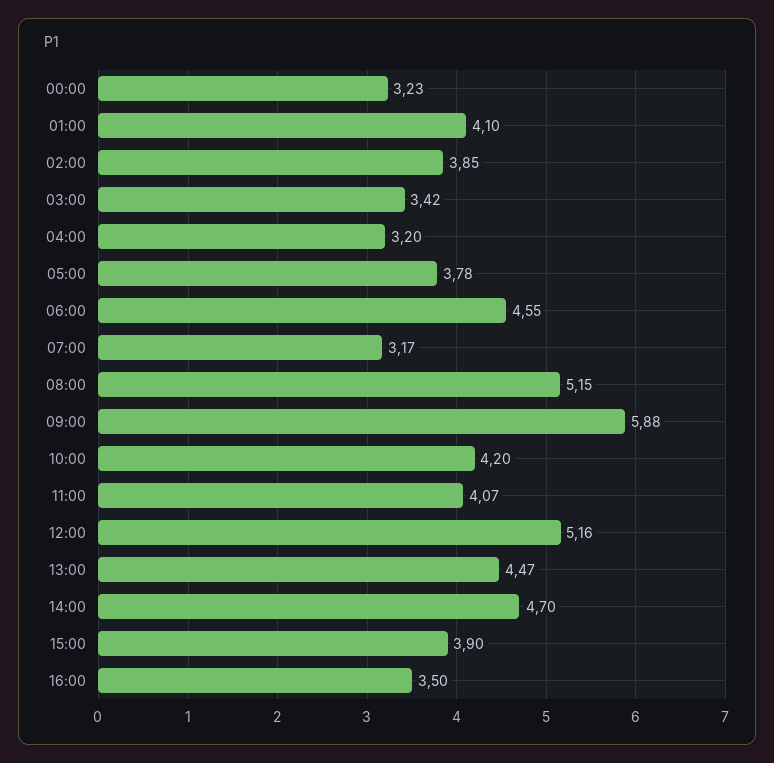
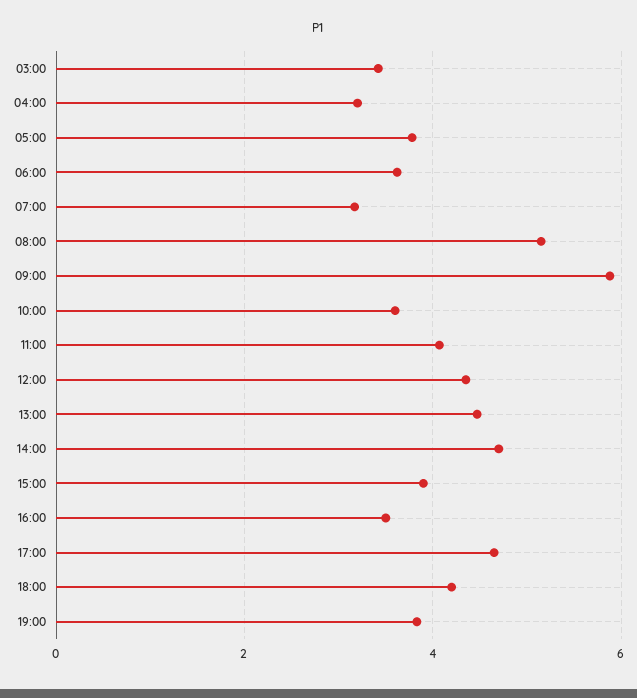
00:00: 3.23 -> none
01:00: 4.1 -> none
02:00: 3.85 -> none
06:00: 4.55 -> 3.6
10:00: 4.2 -> 3.6
12:00: 5.16 -> 4.4
17:00: none -> 4.6
18:00: none -> 4.2
19:00: none -> 3.8

